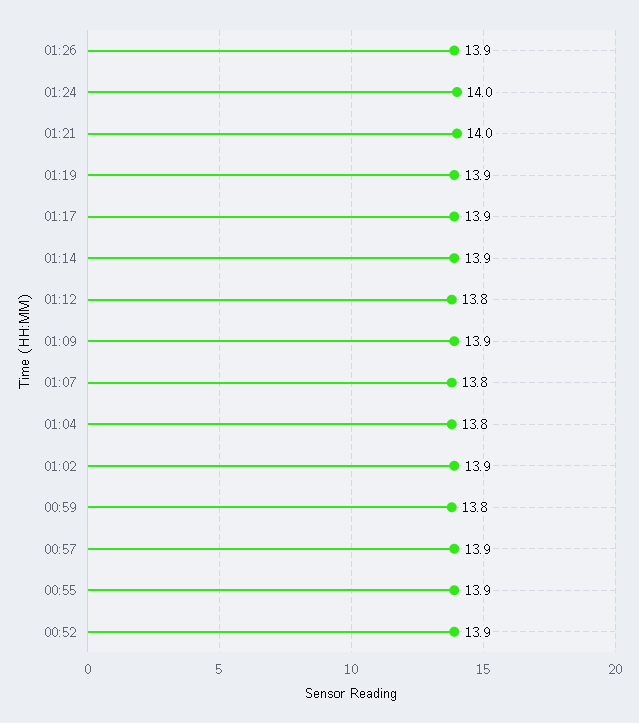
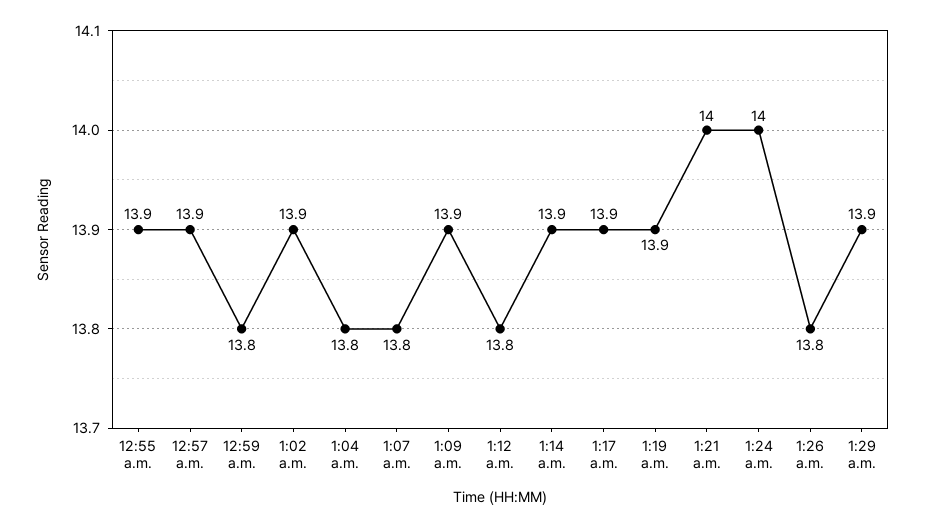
01:26: 13.9 -> 13.8
00:52: 13.9 -> none
1:29 a.m.: none -> 13.9

